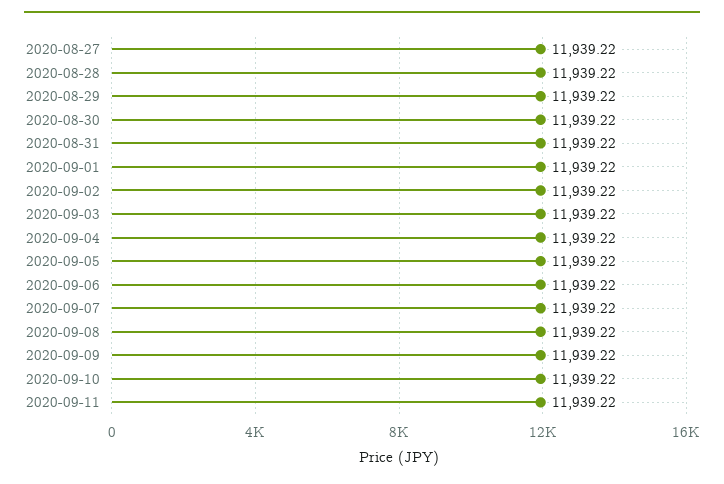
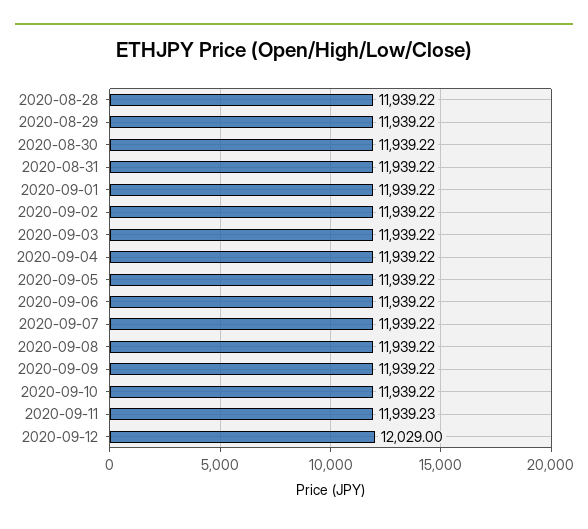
2020-08-27: 11939.22 -> none
2020-09-11: 11939.22 -> 11939.23
2020-09-12: none -> 12029

